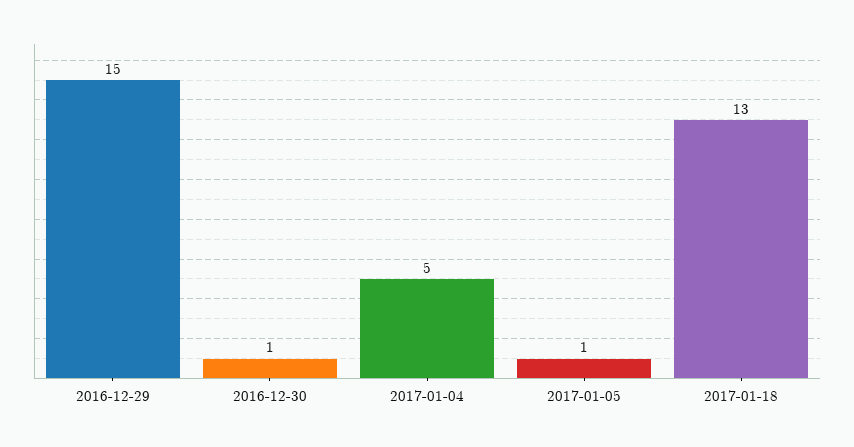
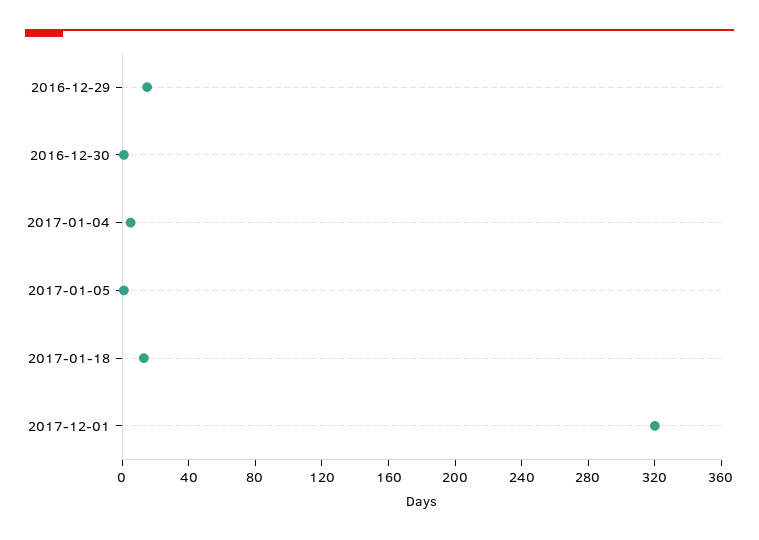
2017-12-01: none -> 320

